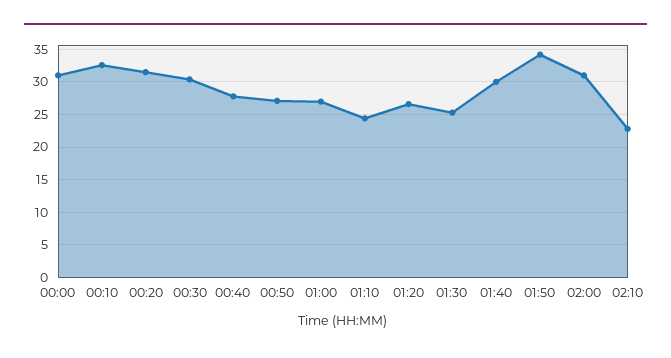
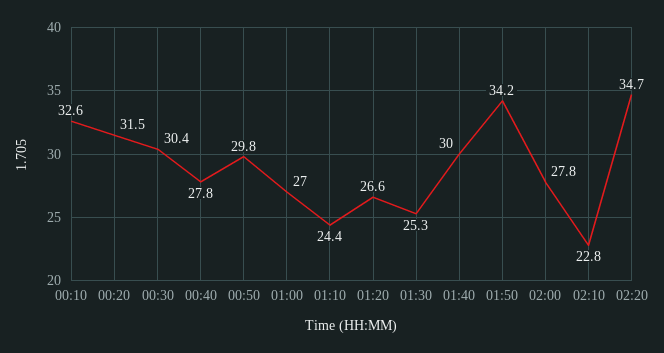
00:00: 31 -> none
00:50: 27 -> 29.8
02:00: 31 -> 27.8
02:20: none -> 34.7

